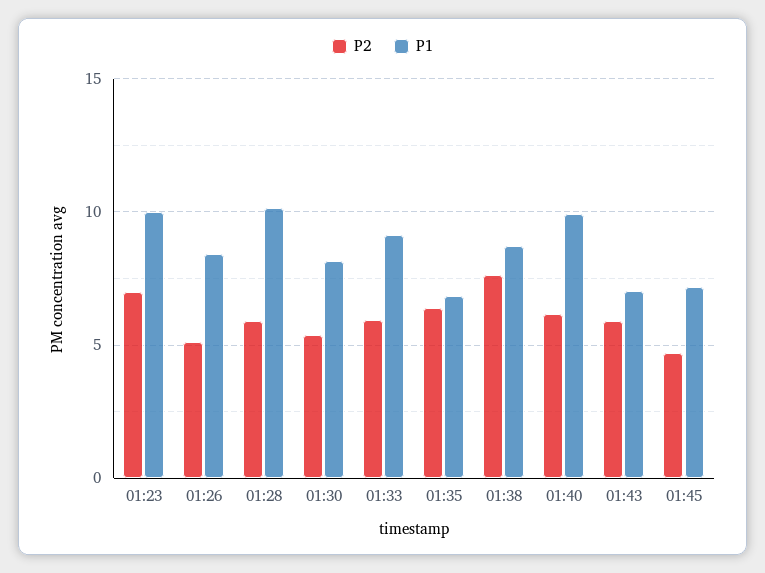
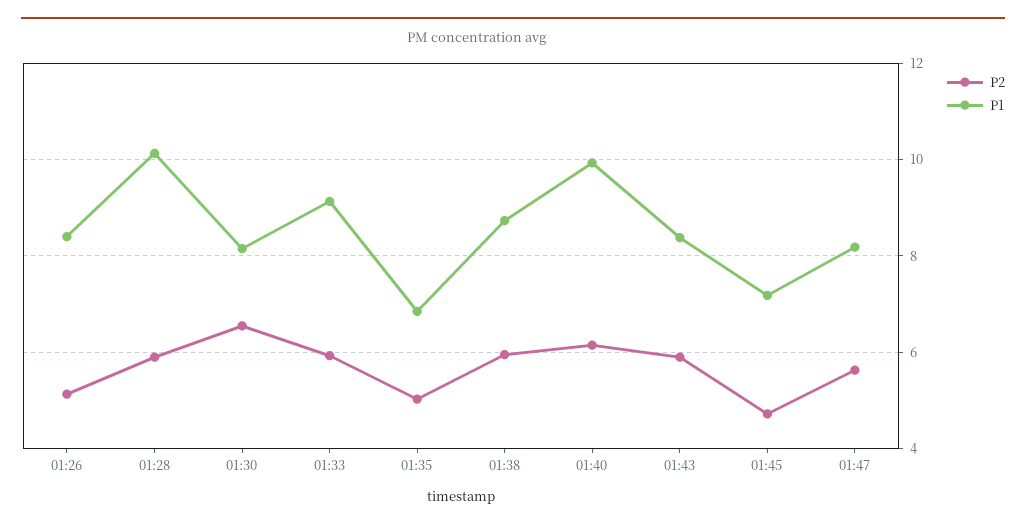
P2, 01:23: 7 -> none
P1, 01:23: 10 -> none
P2, 01:30: 5.5 -> 6.6
P2, 01:35: 6.5 -> 5
P2, 01:38: 7.5 -> 6
P1, 01:43: 7 -> 8.4
P2, 01:47: none -> 5.6
P1, 01:47: none -> 8.2

